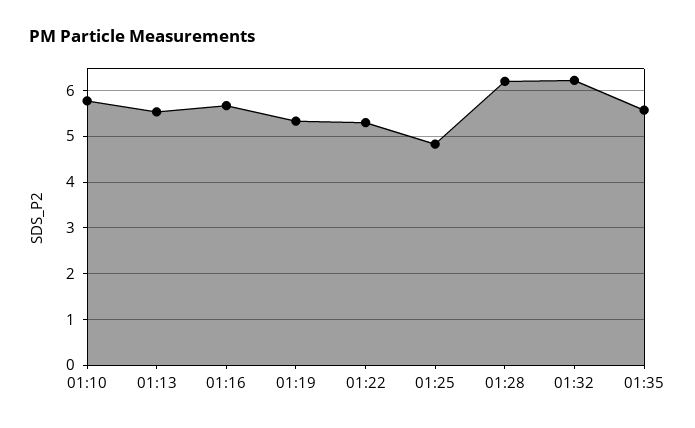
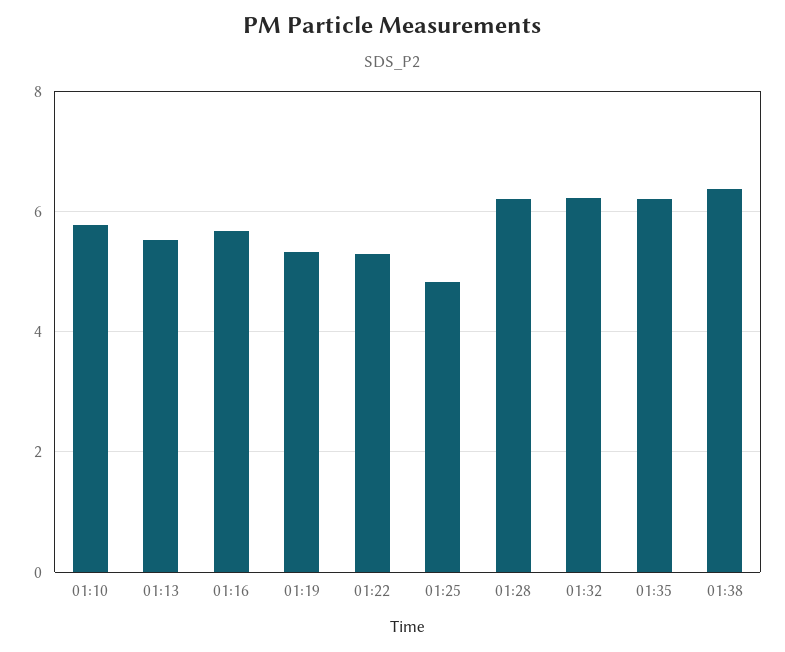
01:35: 5.6 -> 6.2
01:38: none -> 6.4

